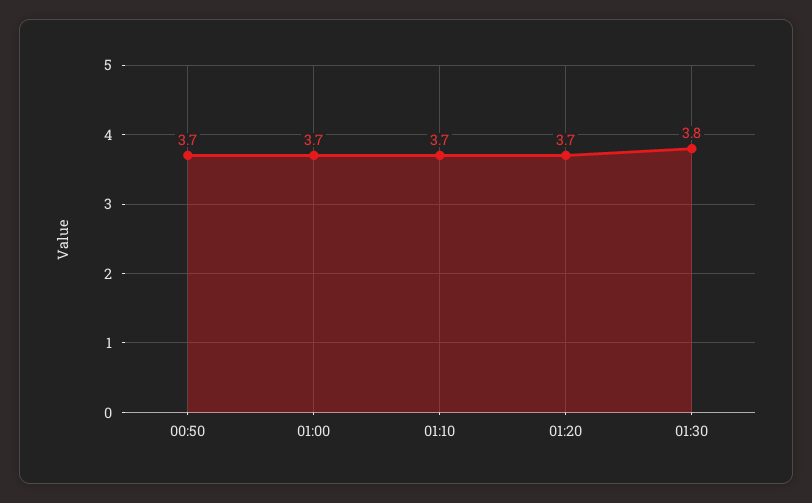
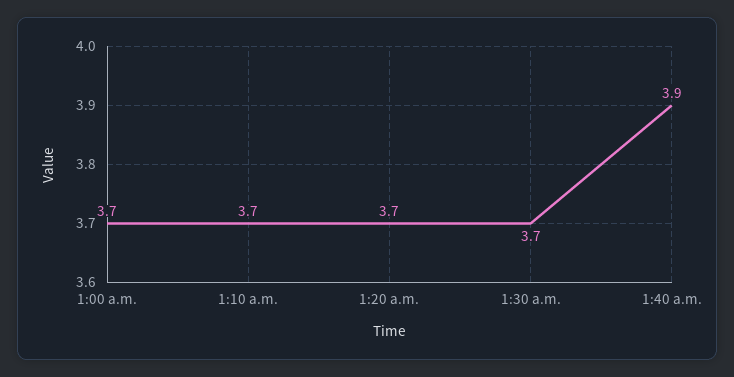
00:50: 3.7 -> none
01:30: 3.8 -> 3.7
1:40 a.m.: none -> 3.9

